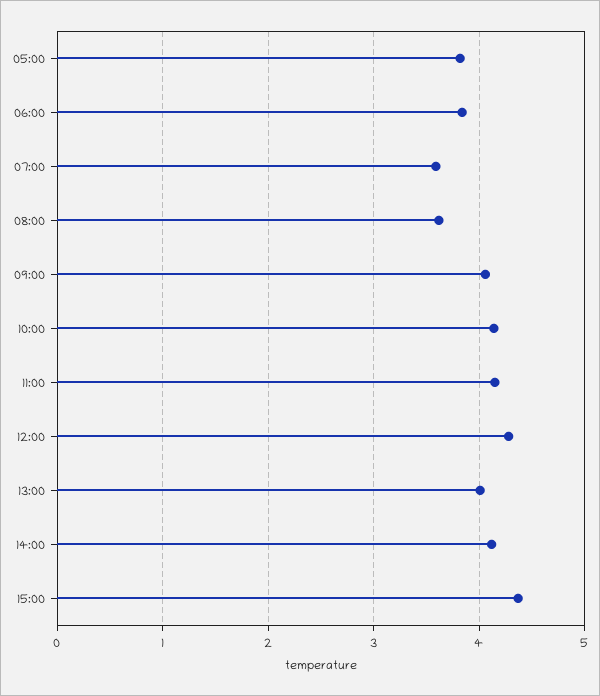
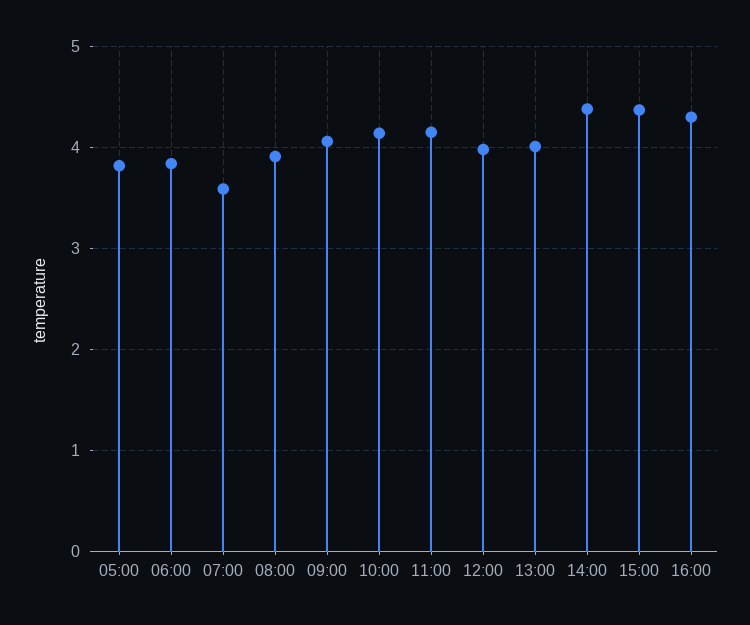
08:00: 3.6 -> 3.9
12:00: 4.3 -> 4
14:00: 4.1 -> 4.4
16:00: none -> 4.3

